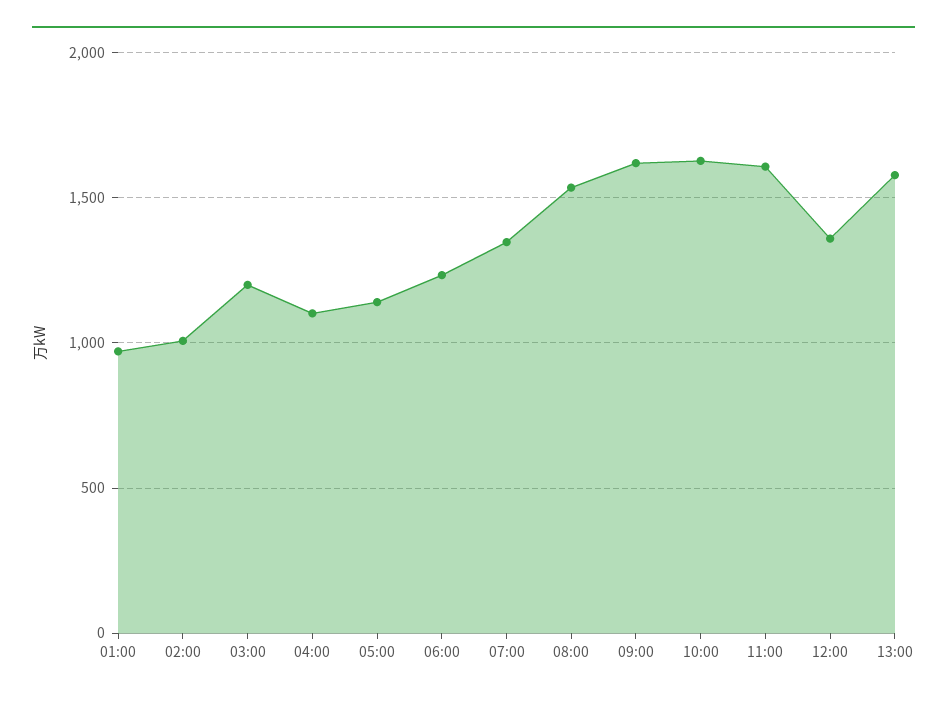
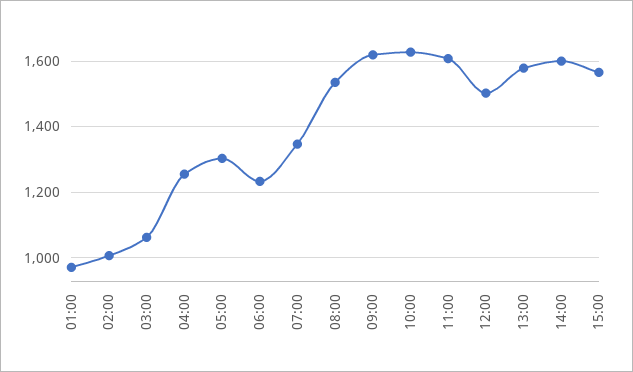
03:00: 1200 -> 1060
04:00: 1100 -> 1260
05:00: 1150 -> 1300
12:00: 1350 -> 1500
14:00: none -> 1600
15:00: none -> 1560

